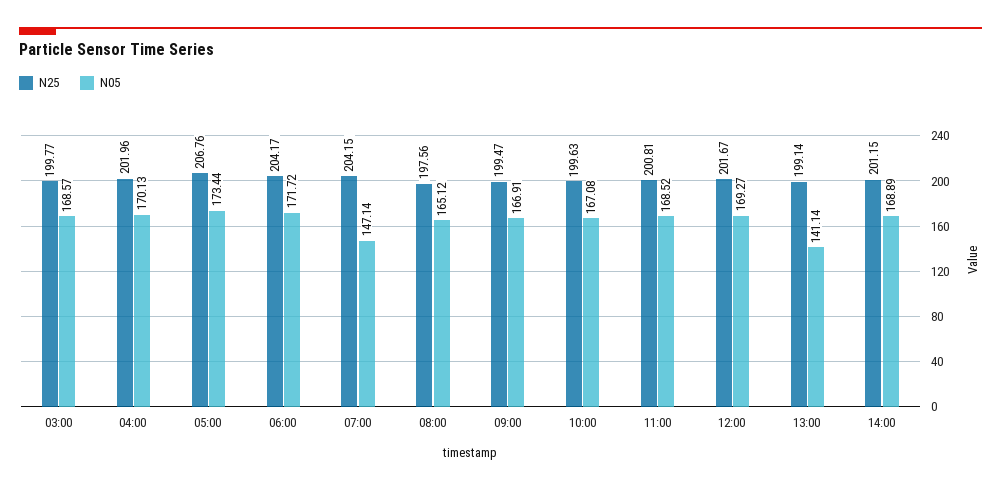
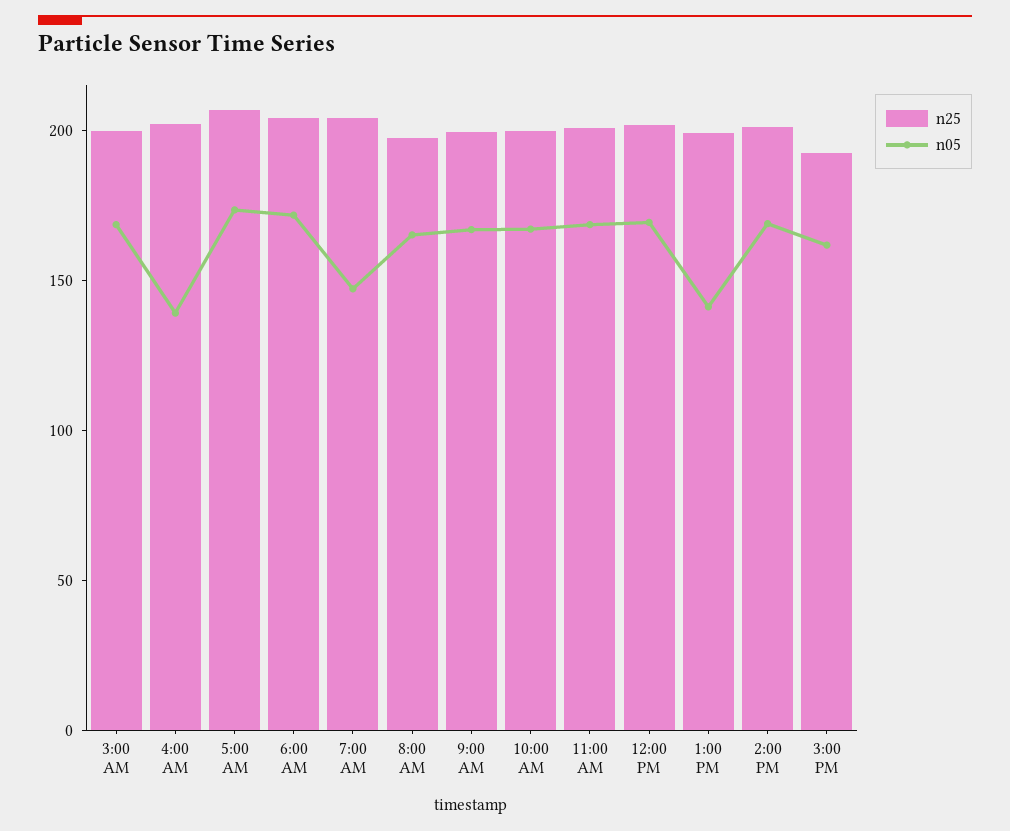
N05, 04:00: 170.13 -> 140
N25, 3:00 PM: none -> 190
N05, 3:00 PM: none -> 160

